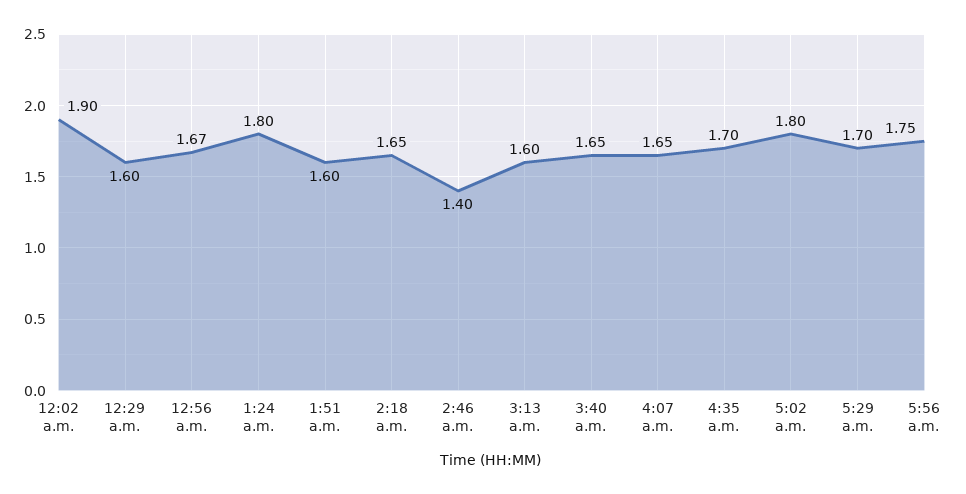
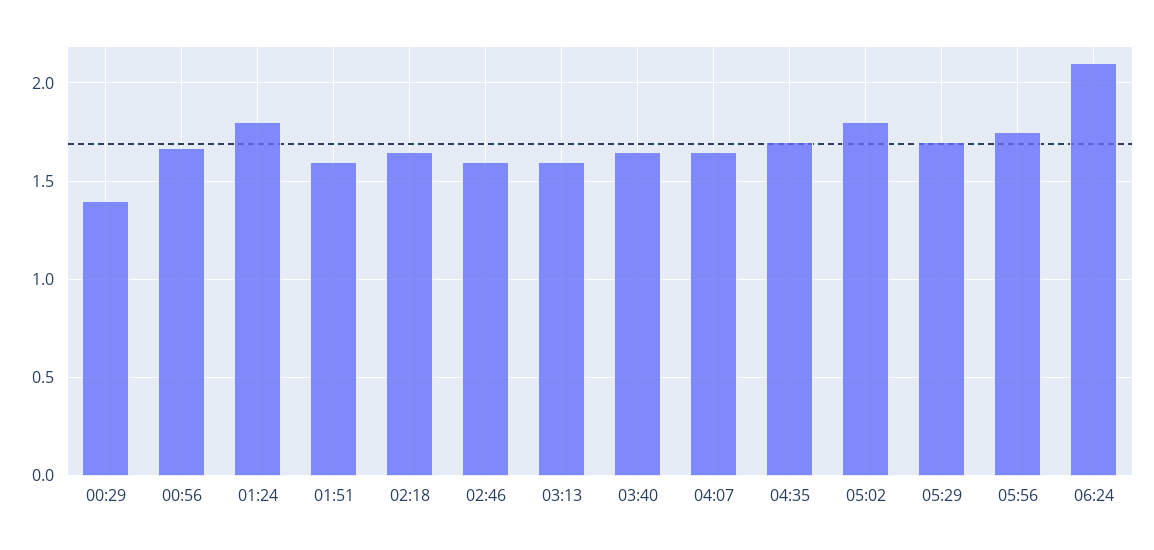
12:02 a.m.: 1.9 -> none
12:29 a.m.: 1.6 -> 1.4
2:46 a.m.: 1.4 -> 1.6
06:24: none -> 2.1

